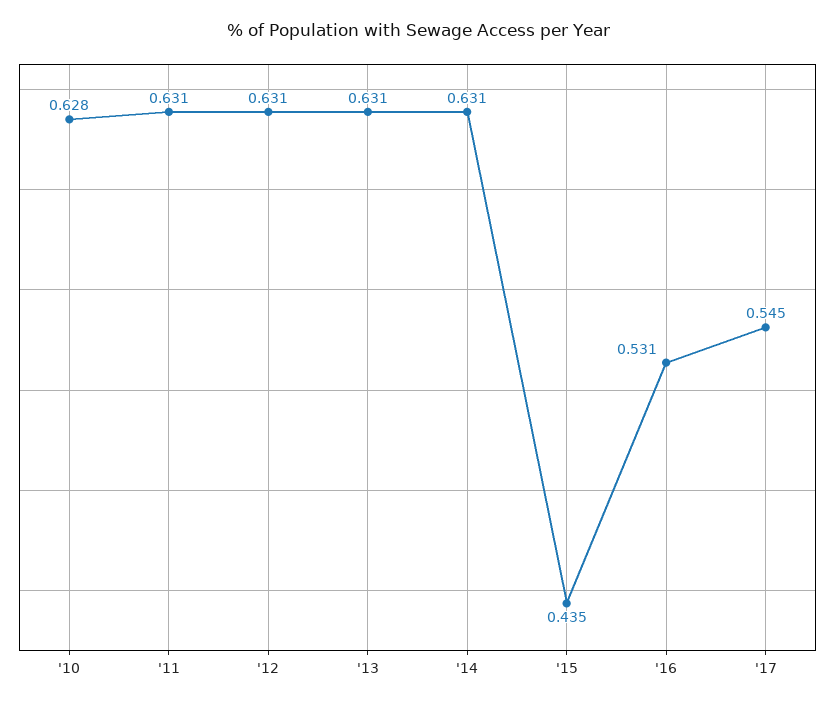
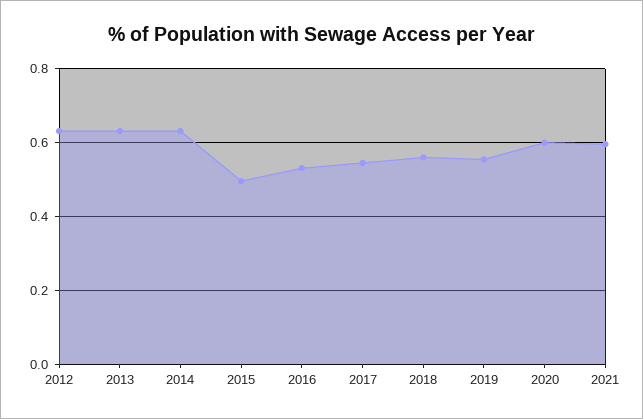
'10: 0.628 -> none
'11: 0.631 -> none
'15: 0.435 -> 0.5
2018: none -> 0.56
2019: none -> 0.56
2020: none -> 0.6
2021: none -> 0.6

